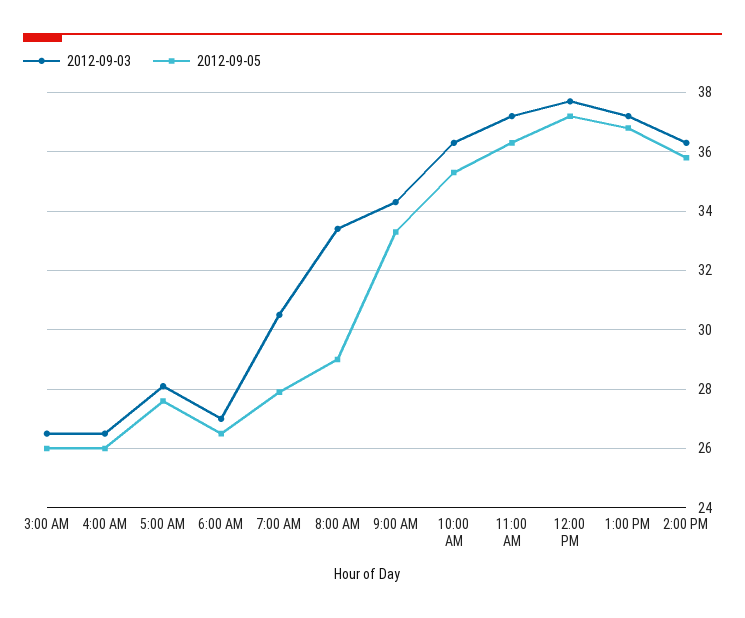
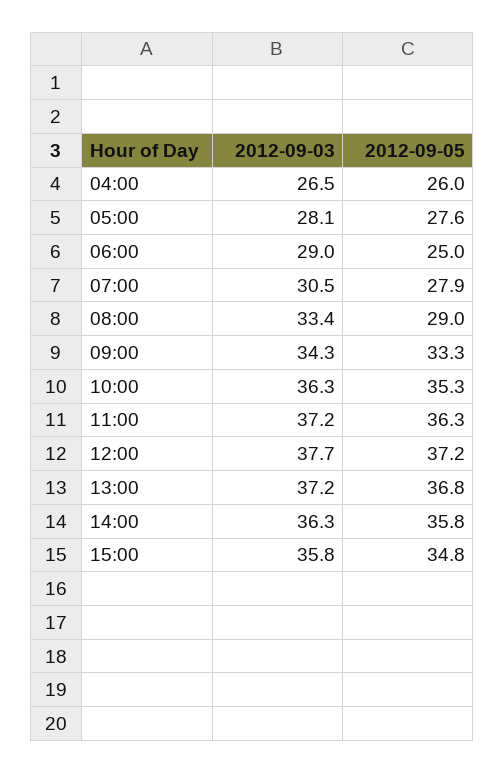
2012-09-03, 3:00 AM: 26.5 -> none
2012-09-05, 3:00 AM: 26 -> none
2012-09-03, 6:00 AM: 27 -> 29
2012-09-05, 6:00 AM: 26.5 -> 25
2012-09-03, 15:00: none -> 35.8
2012-09-05, 15:00: none -> 34.8

